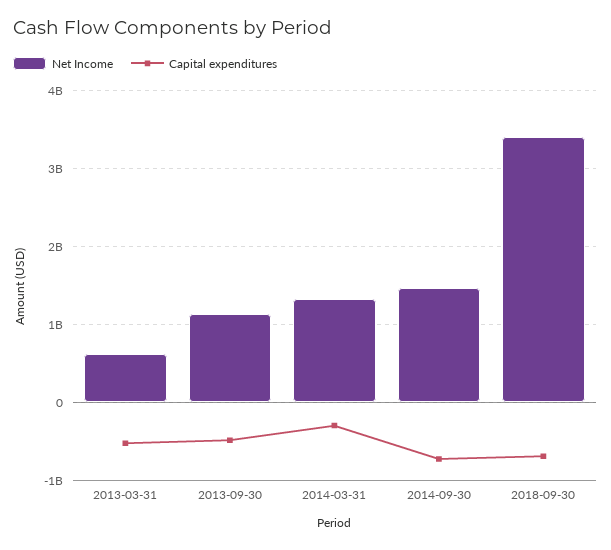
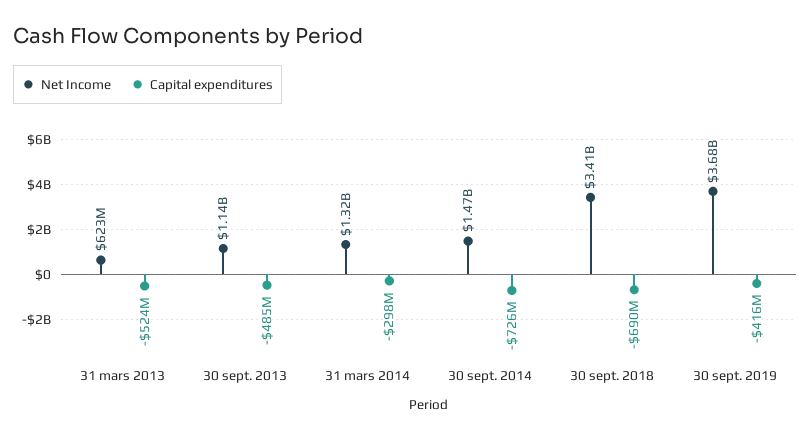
Net Income, 30 sept. 2019: none -> 3680000000
Capital expenditures, 30 sept. 2019: none -> -416000000

